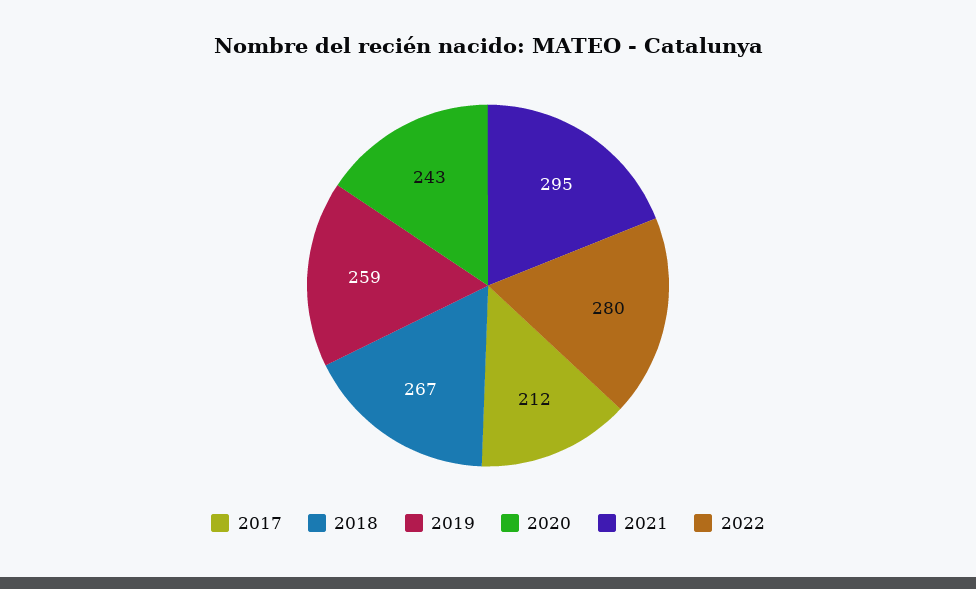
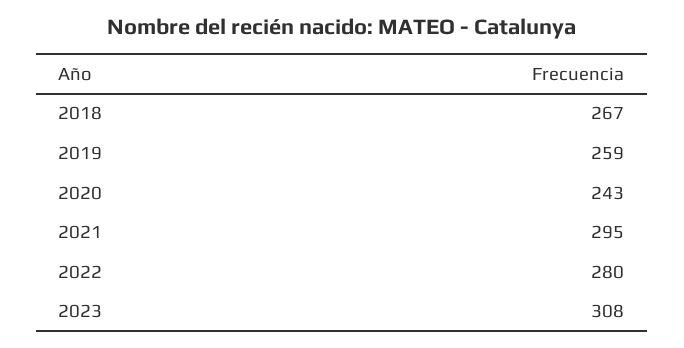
2017: 212 -> none
2023: none -> 308

